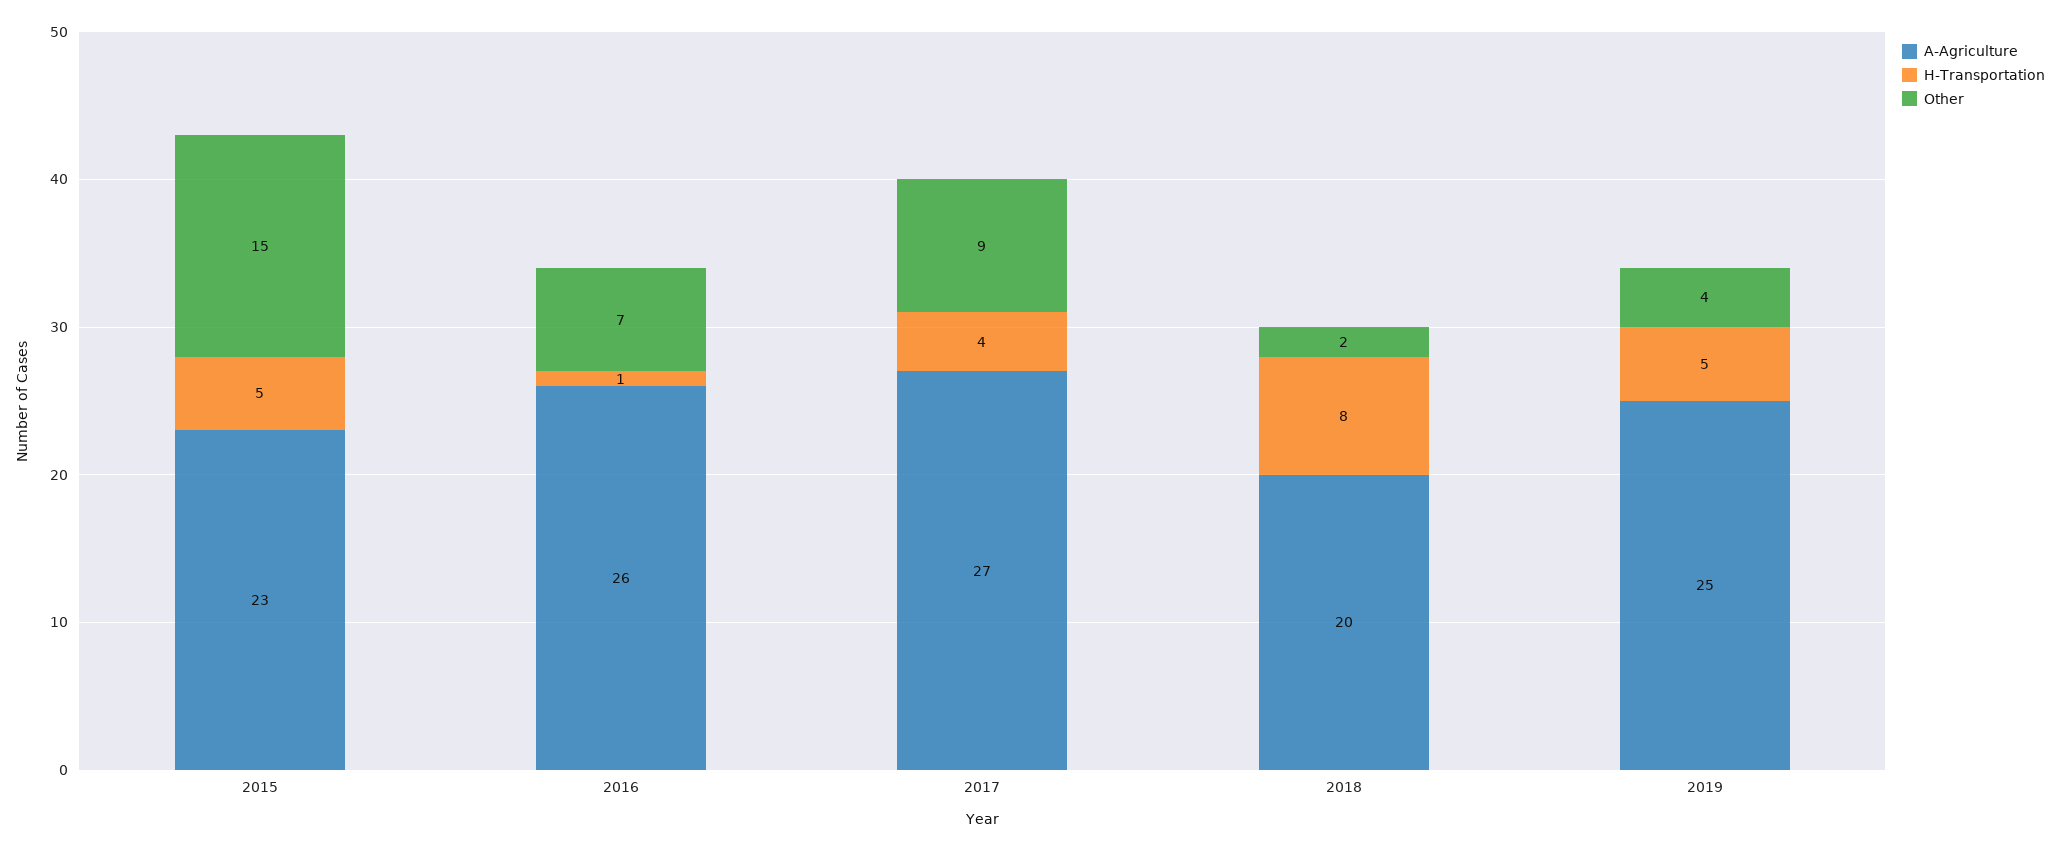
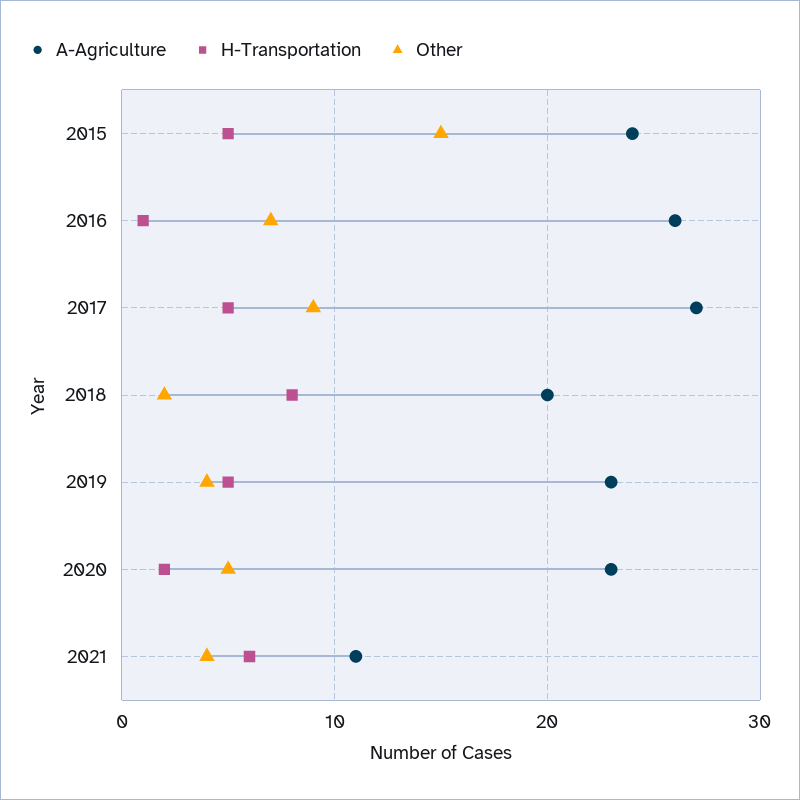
A-Agriculture, 2015: 23 -> 24
H-Transportation, 2017: 4 -> 5
A-Agriculture, 2019: 25 -> 23
A-Agriculture, 2020: none -> 23
H-Transportation, 2020: none -> 2
Other, 2020: none -> 5
A-Agriculture, 2021: none -> 11
H-Transportation, 2021: none -> 6
Other, 2021: none -> 4

